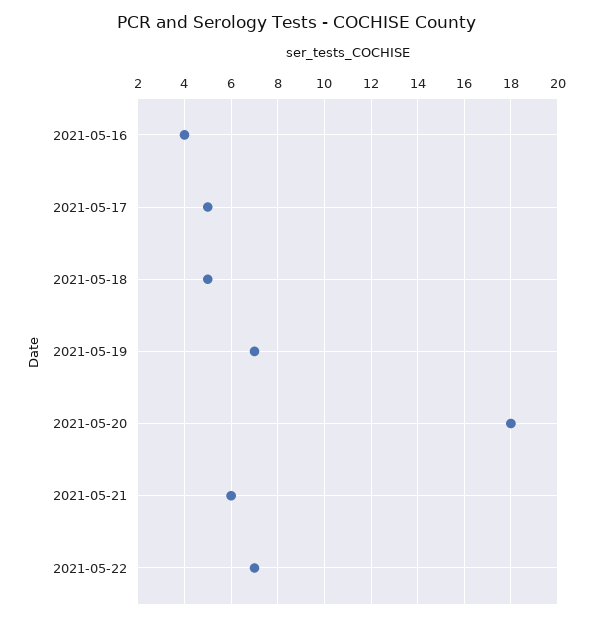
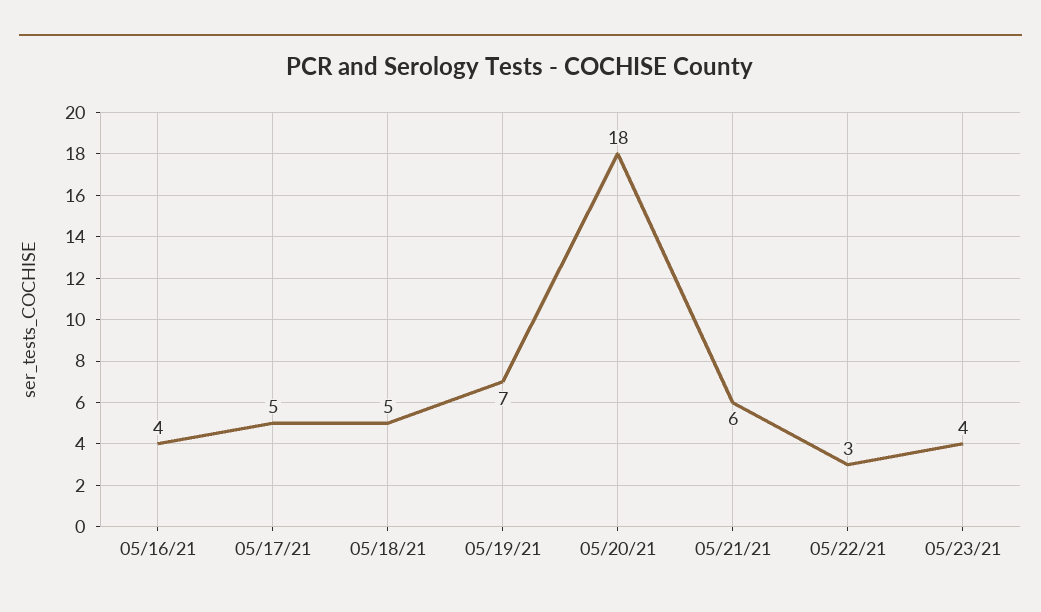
2021-05-22: 7 -> 3
05/23/21: none -> 4

